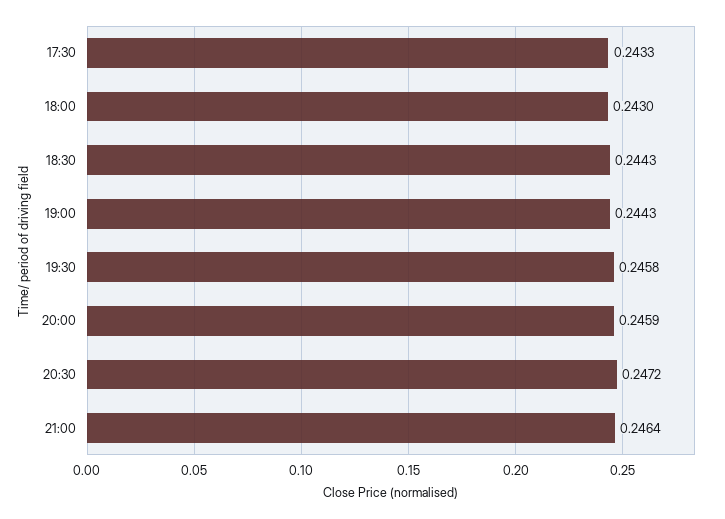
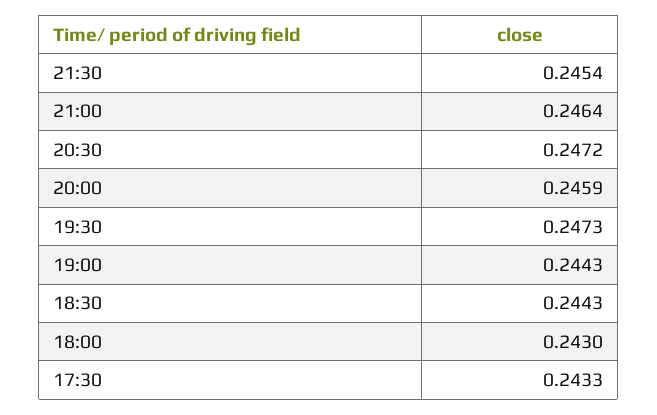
19:30: 0.2458 -> 0.2473
21:30: none -> 0.2454

